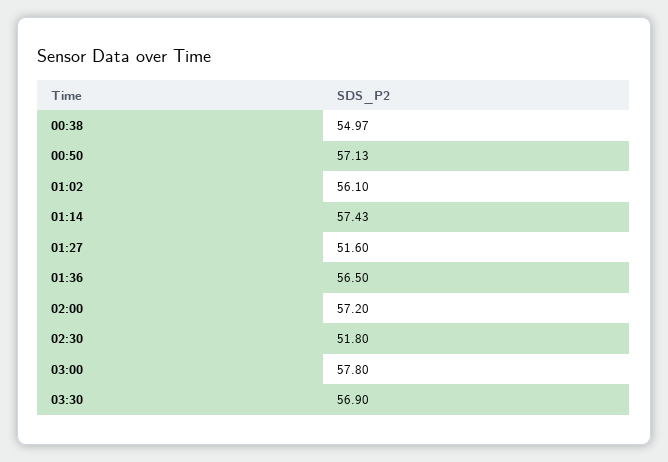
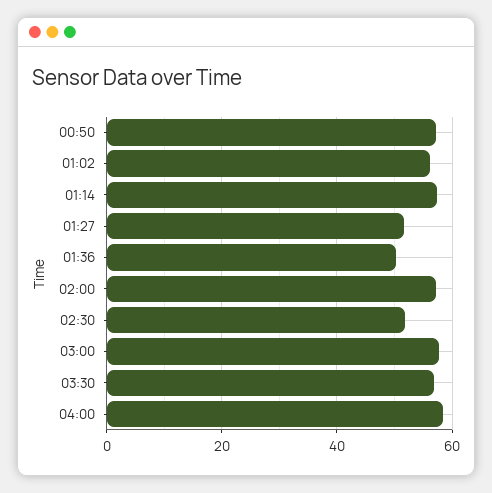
00:38: 54.97 -> none
01:36: 56.5 -> 50
04:00: none -> 58

